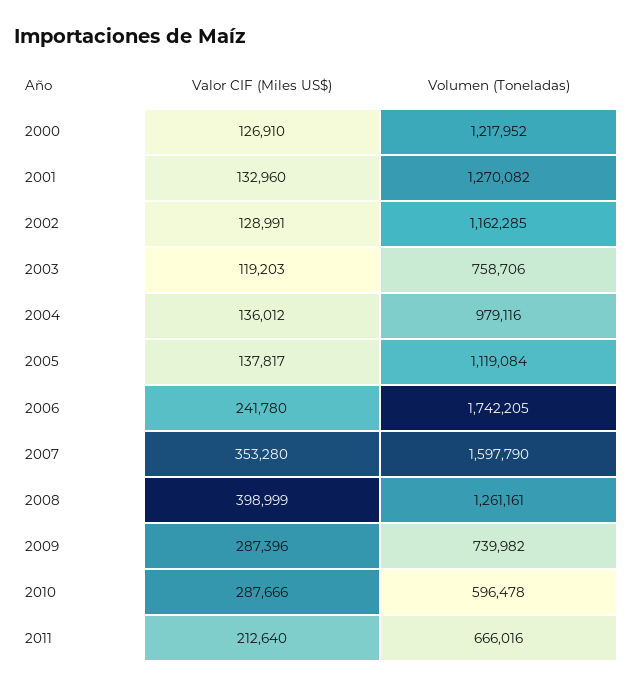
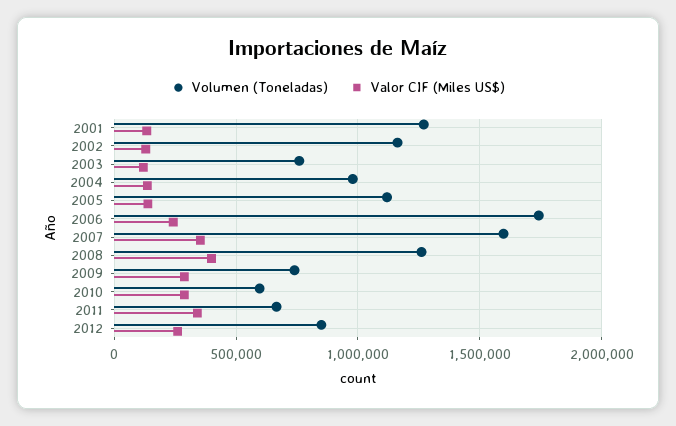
Valor CIF (Miles US$), 2000: 126910 -> none
Volumen (Toneladas), 2000: 1217952 -> none
Valor CIF (Miles US$), 2011: 212640 -> 350000
Volumen (Toneladas), 2012: none -> 850000
Valor CIF (Miles US$), 2012: none -> 250000

